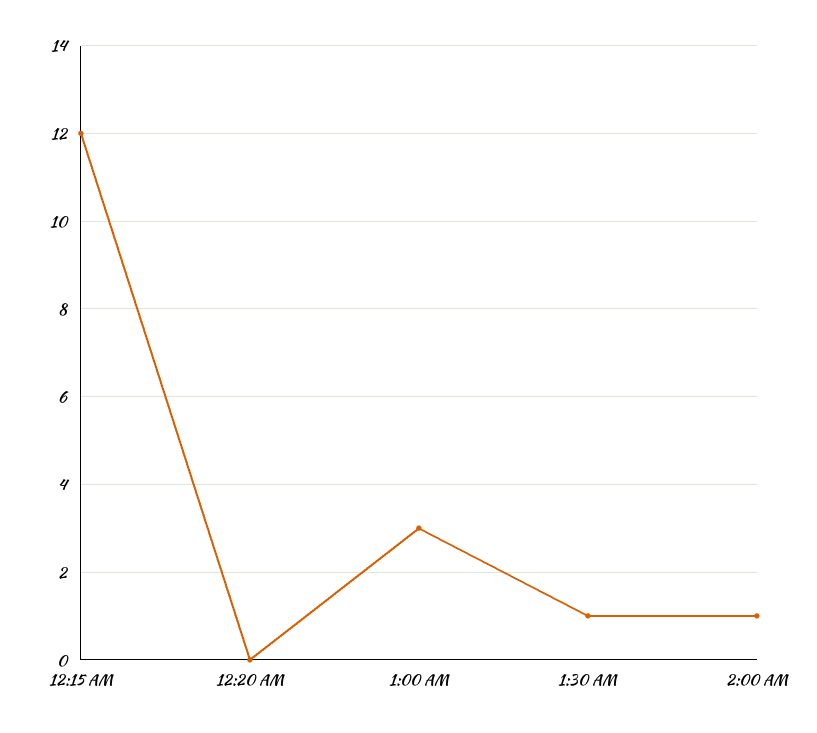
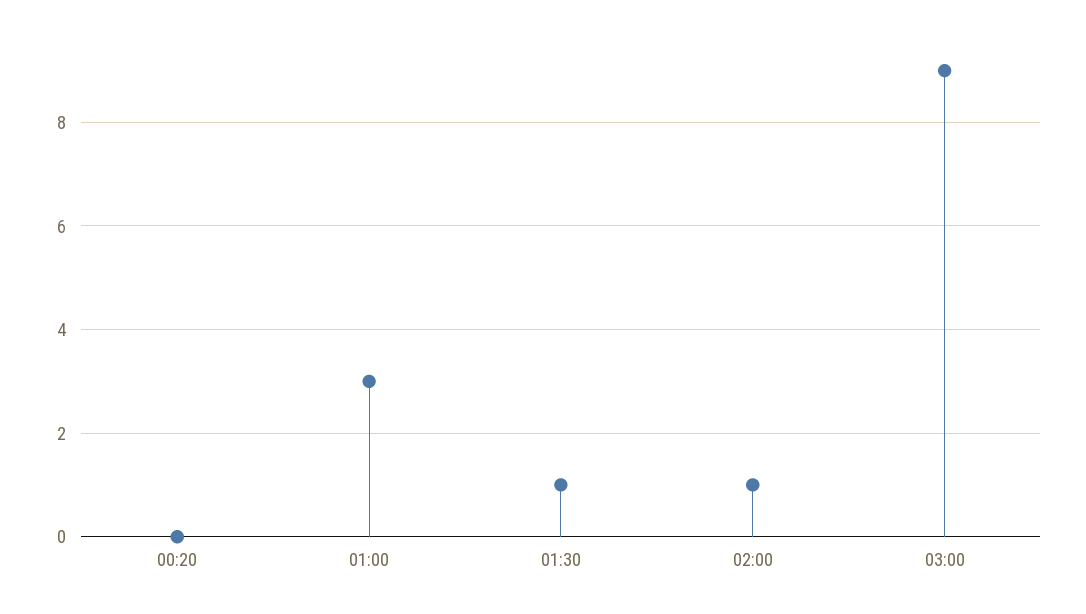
12:15 AM: 12 -> none
03:00: none -> 9

